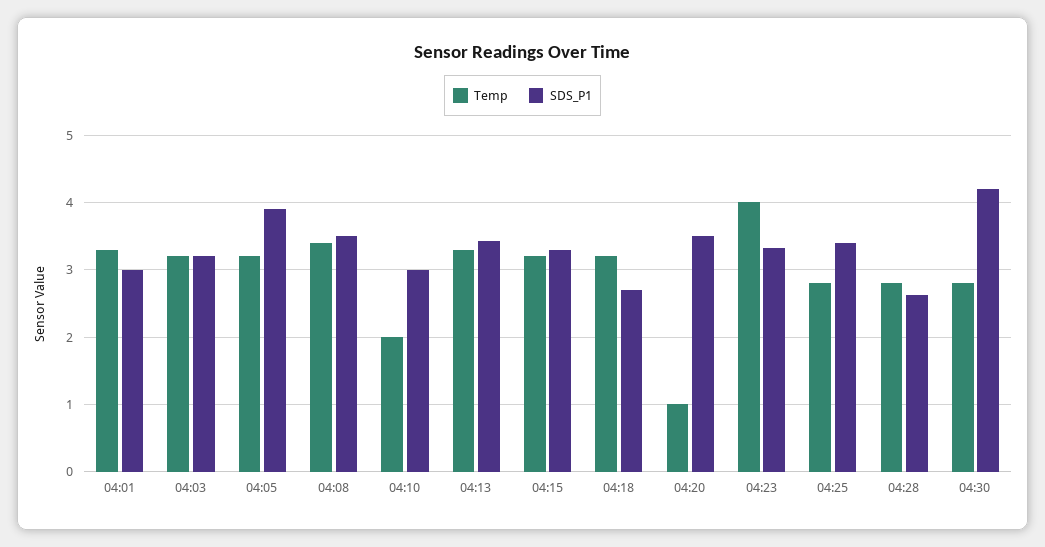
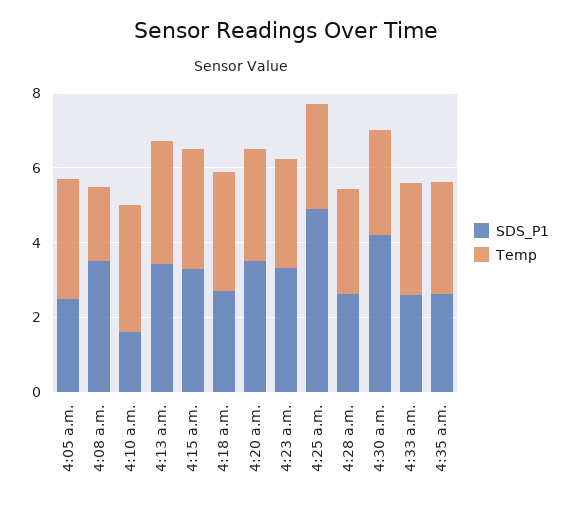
Temp, 04:01: 3.3 -> none
SDS_P1, 04:01: 3 -> none
Temp, 04:03: 3.2 -> none
SDS_P1, 04:03: 3.2 -> none
SDS_P1, 04:05: 3.9 -> 2.5
Temp, 04:08: 3.4 -> 2
Temp, 04:10: 2 -> 3.5
SDS_P1, 04:10: 3 -> 1.5
Temp, 04:20: 1 -> 3
Temp, 04:23: 4 -> 3
SDS_P1, 04:25: 3.4 -> 5
SDS_P1, 4:33 a.m.: none -> 2.5
Temp, 4:33 a.m.: none -> 3
SDS_P1, 4:35 a.m.: none -> 2.5
Temp, 4:35 a.m.: none -> 3

